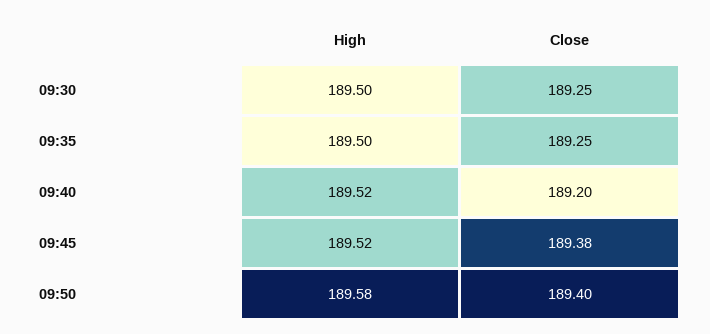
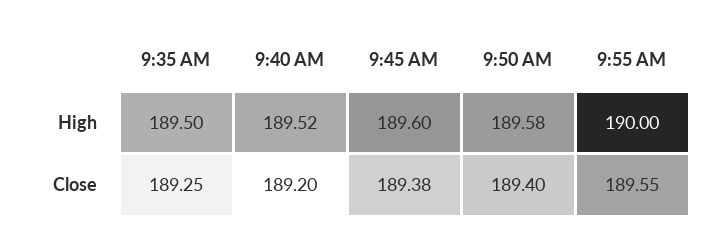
High, 09:30: 189.5 -> none
Close, 09:30: 189.25 -> none
High, 09:45: 189.52 -> 189.6
High, 9:55 AM: none -> 190
Close, 9:55 AM: none -> 189.55

